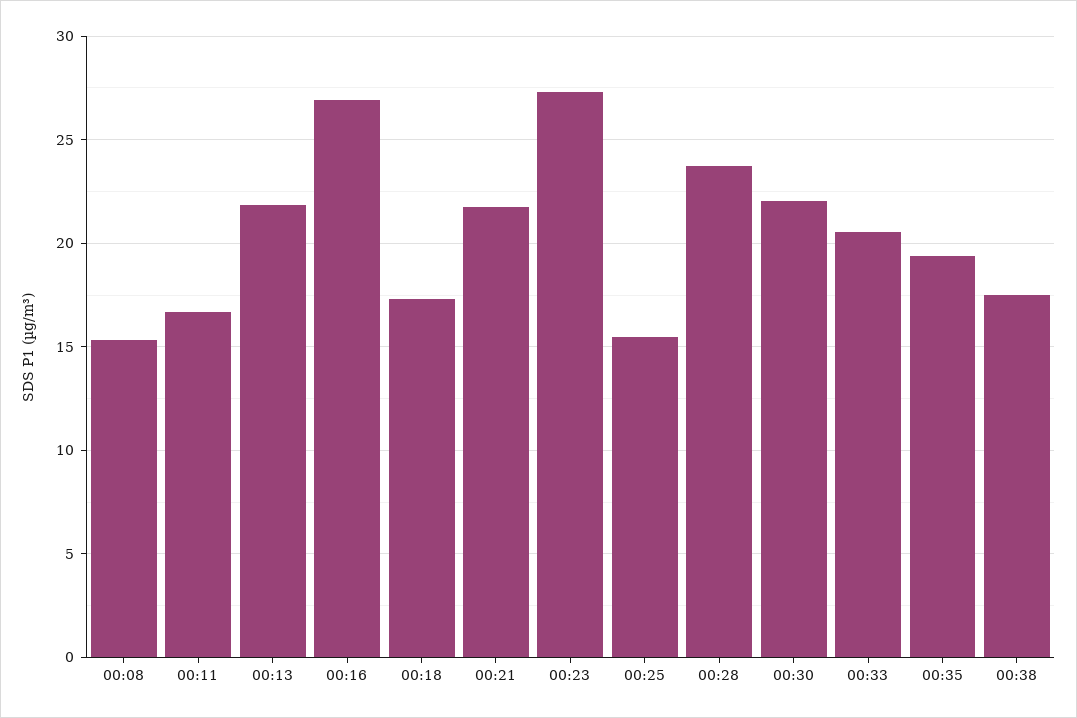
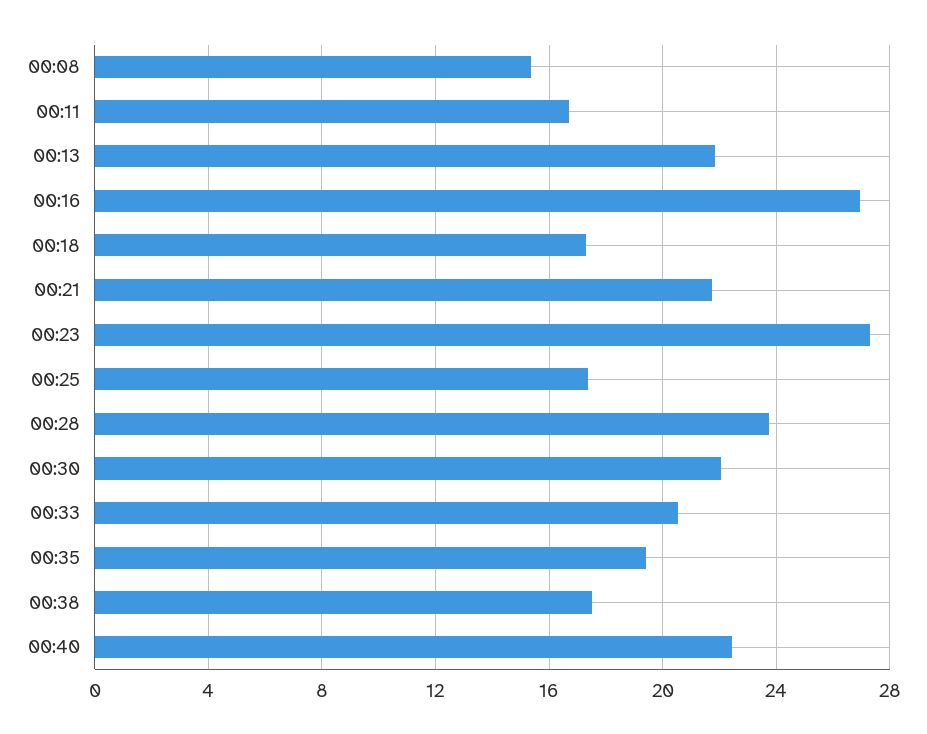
00:25: 15.5 -> 17.5
00:40: none -> 22.5

